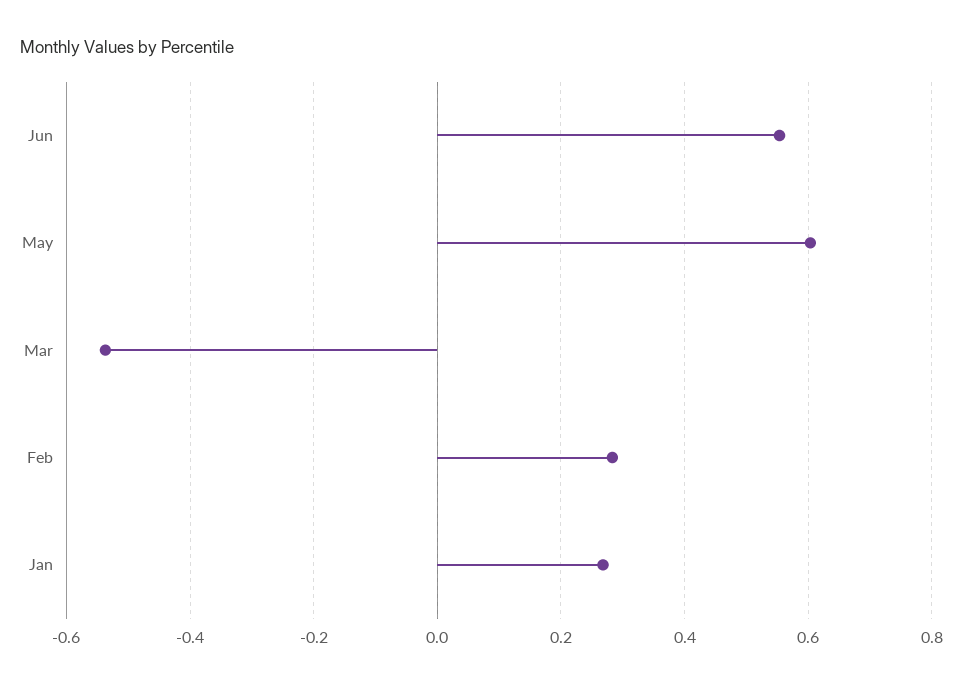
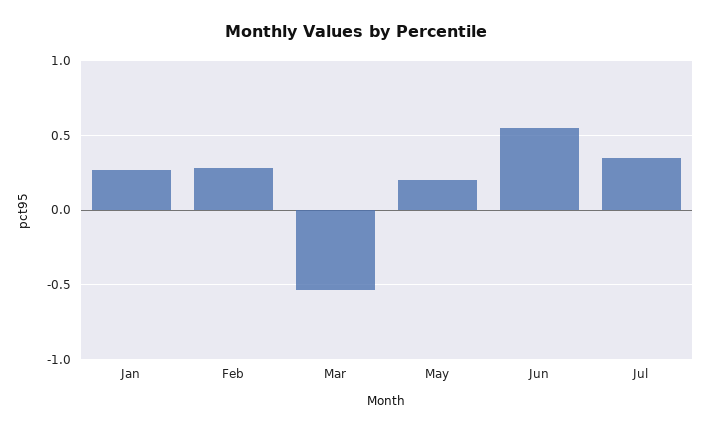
May: 0.6 -> 0.2
Jul: none -> 0.35

